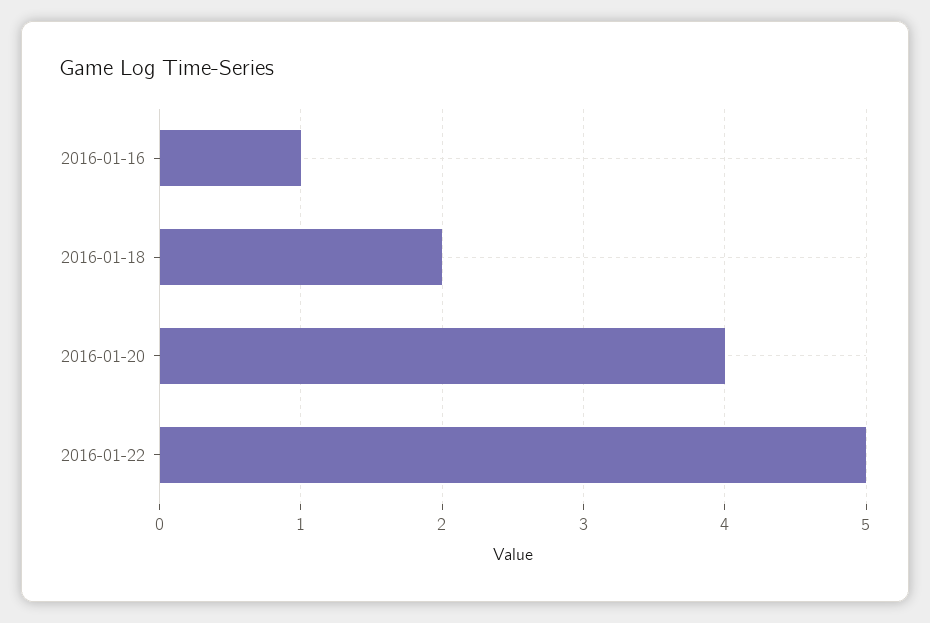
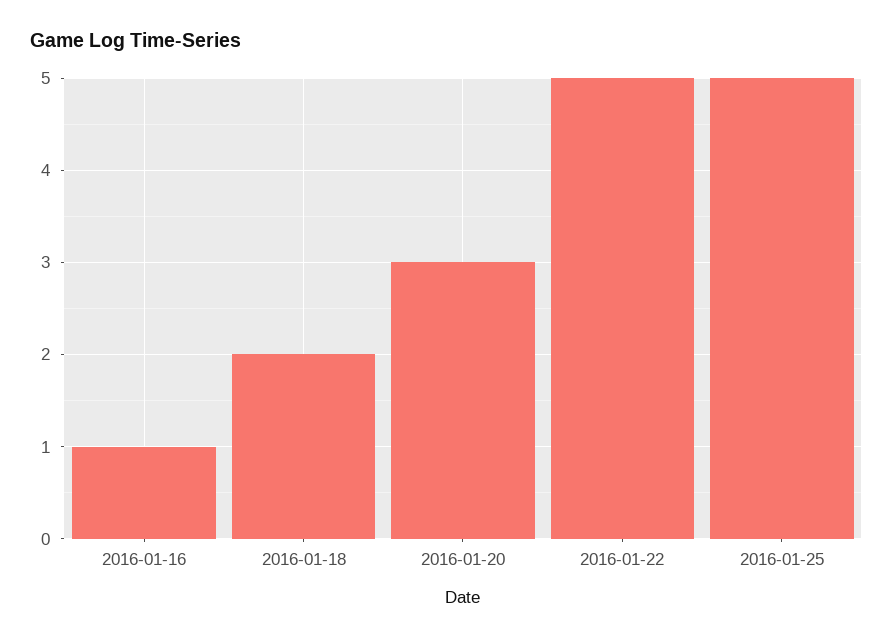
2016-01-20: 4 -> 3
2016-01-25: none -> 5

